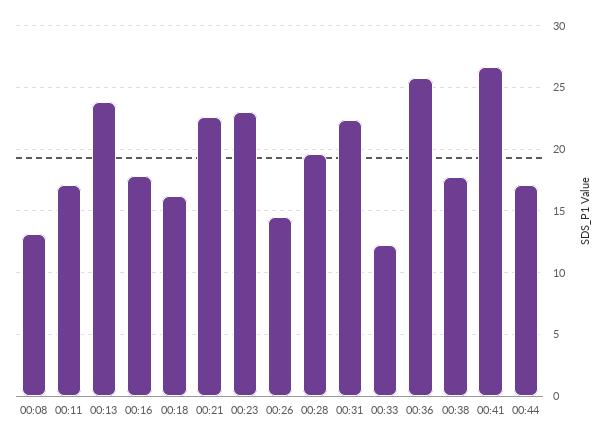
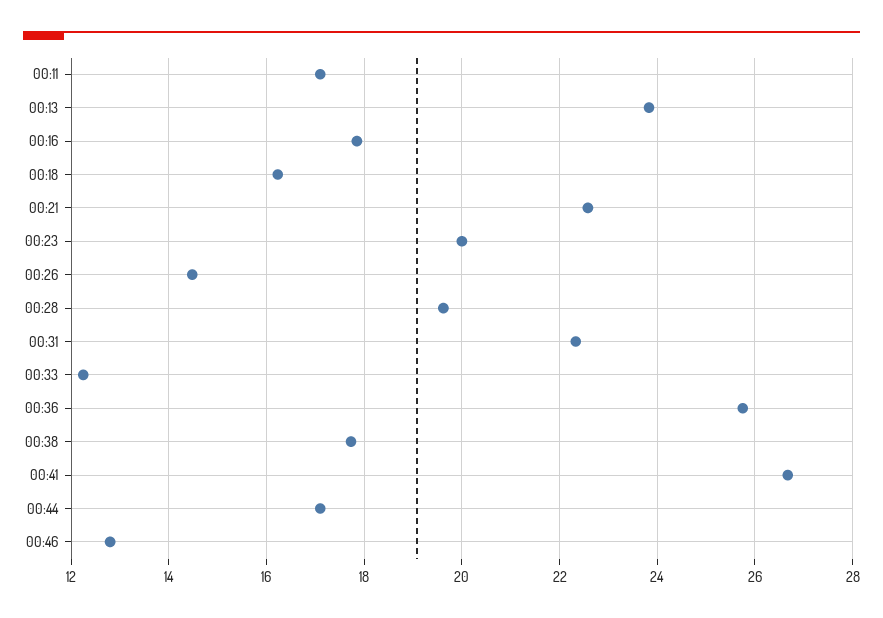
00:08: 13 -> none
00:23: 23 -> 20
00:46: none -> 12.8

